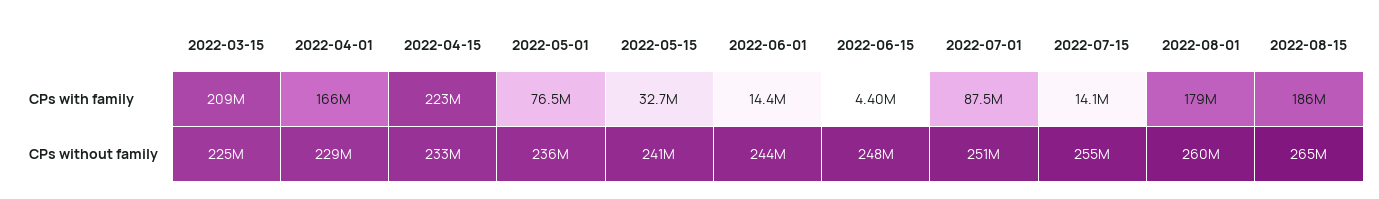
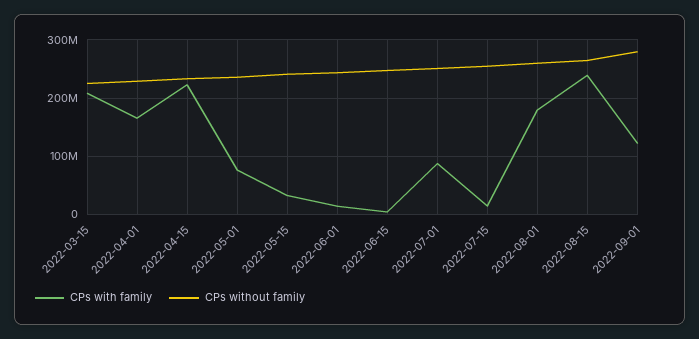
CPs with family, 2022-08-15: 186000000 -> 240000000
CPs with family, 2022-09-01: none -> 120000000
CPs without family, 2022-09-01: none -> 280000000

